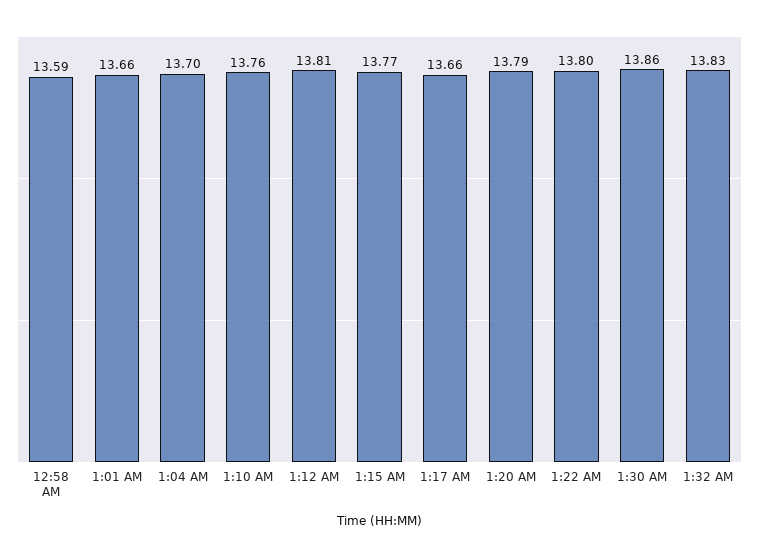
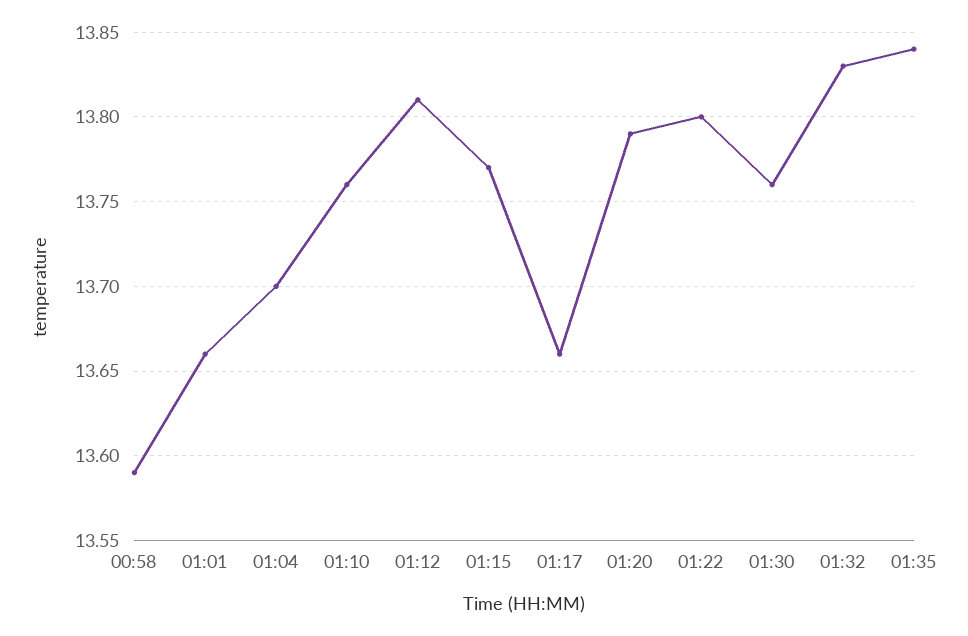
1:30 AM: 13.86 -> 13.76
01:35: none -> 13.84

